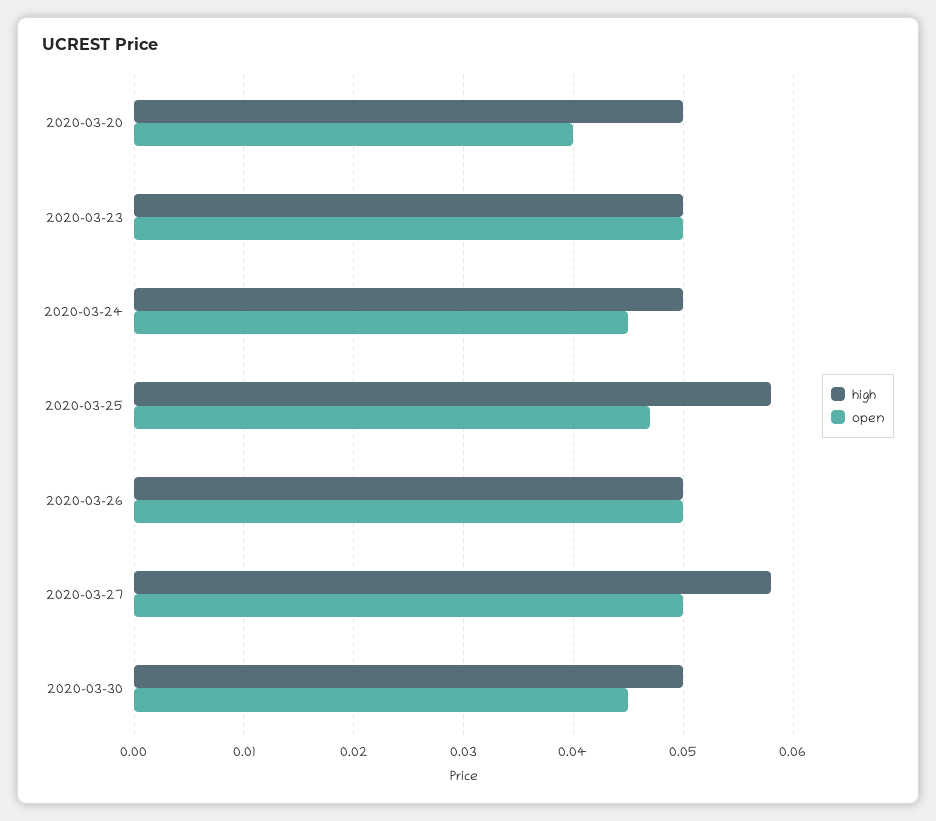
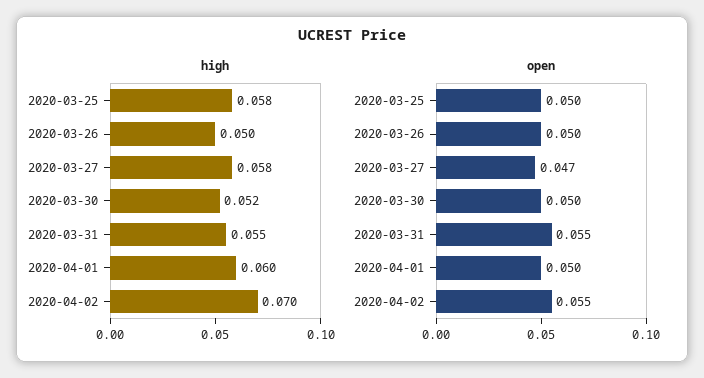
high, 2020-03-20: 0.05 -> none
open, 2020-03-20: 0.04 -> none
high, 2020-03-23: 0.05 -> none
open, 2020-03-23: 0.05 -> none
high, 2020-03-24: 0.05 -> none
open, 2020-03-24: 0.045 -> none
open, 2020-03-25: 0.047 -> 0.05
open, 2020-03-27: 0.05 -> 0.047
high, 2020-03-30: 0.05 -> 0.052
open, 2020-03-30: 0.045 -> 0.05
high, 2020-03-31: none -> 0.055
high, 2020-04-01: none -> 0.06
high, 2020-04-02: none -> 0.07
open, 2020-03-31: none -> 0.055
open, 2020-04-01: none -> 0.05
open, 2020-04-02: none -> 0.055

